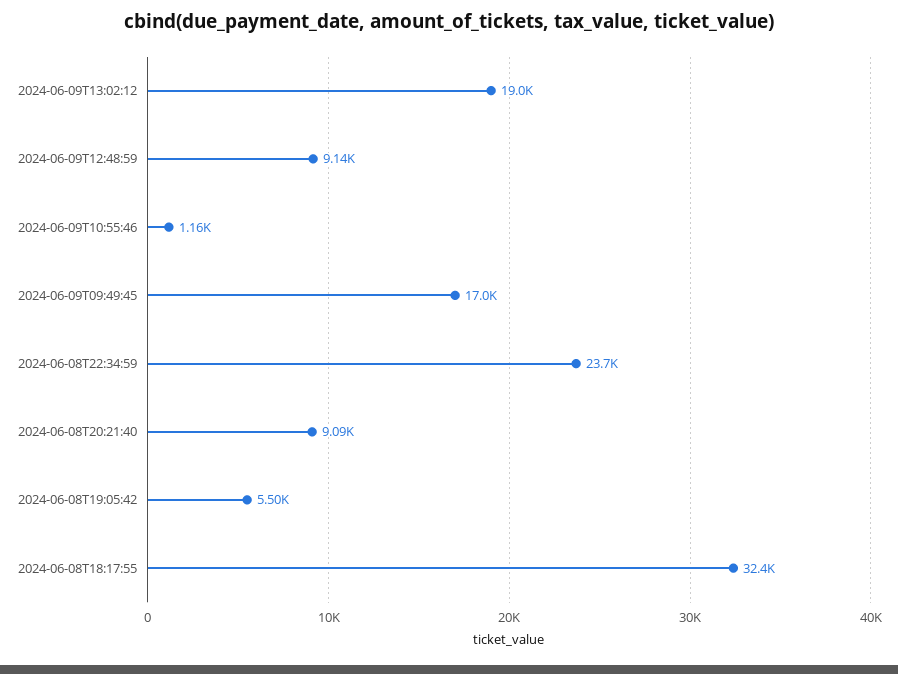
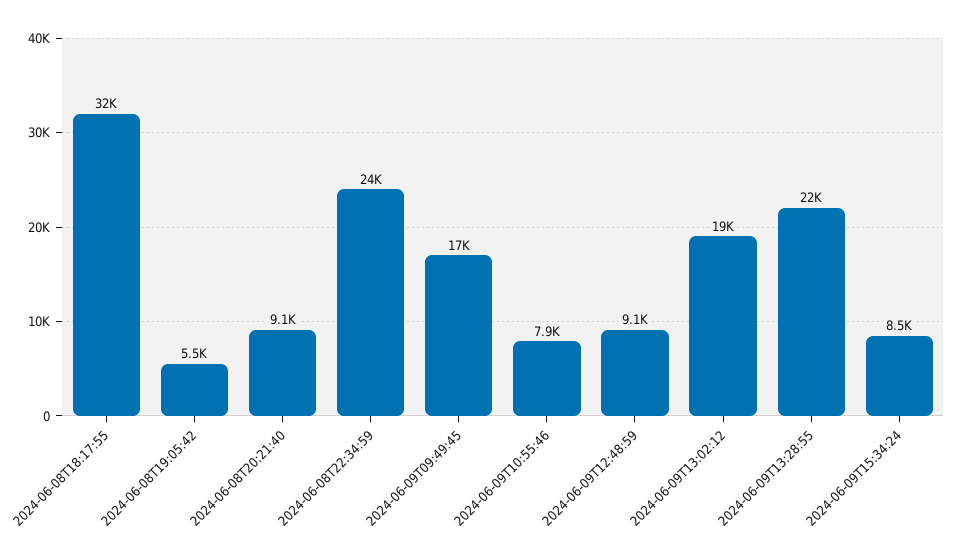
2024-06-09T10:55:46: 1160 -> 7900
2024-06-09T13:28:55: none -> 22000
2024-06-09T15:34:24: none -> 8500

